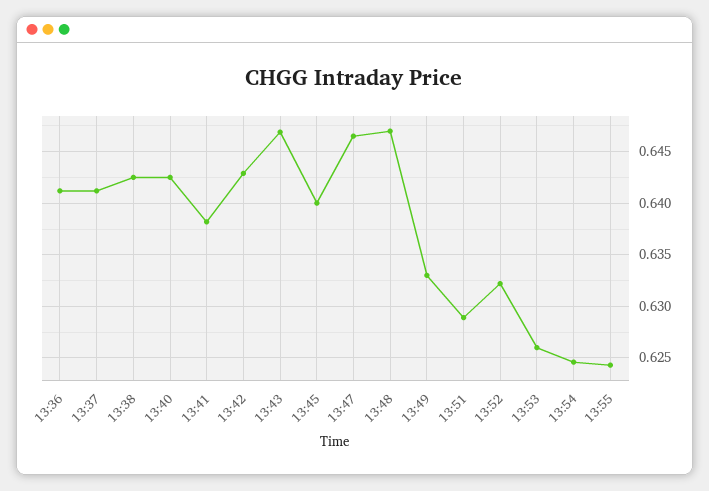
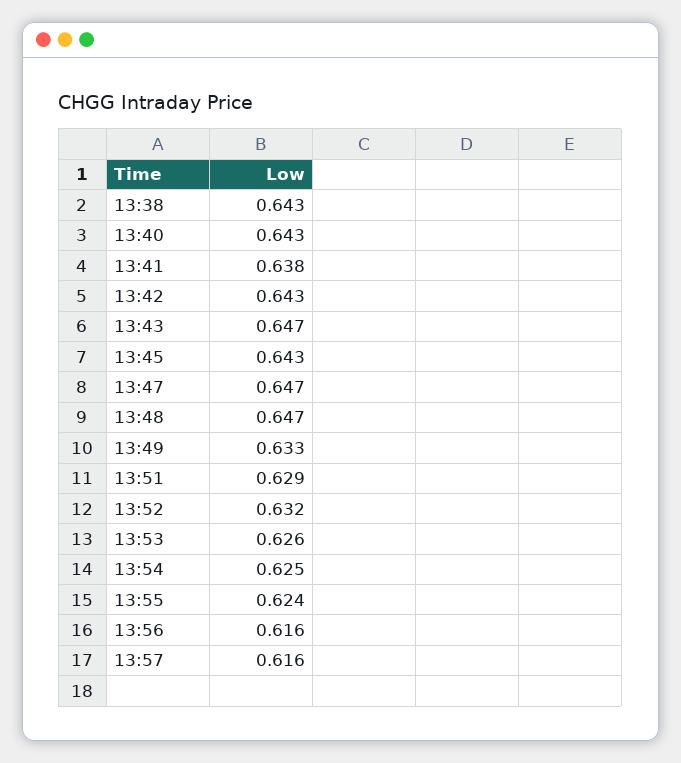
13:36: 0.641 -> none
13:37: 0.641 -> none
13:45: 0.64 -> 0.643
13:56: none -> 0.616
13:57: none -> 0.616

